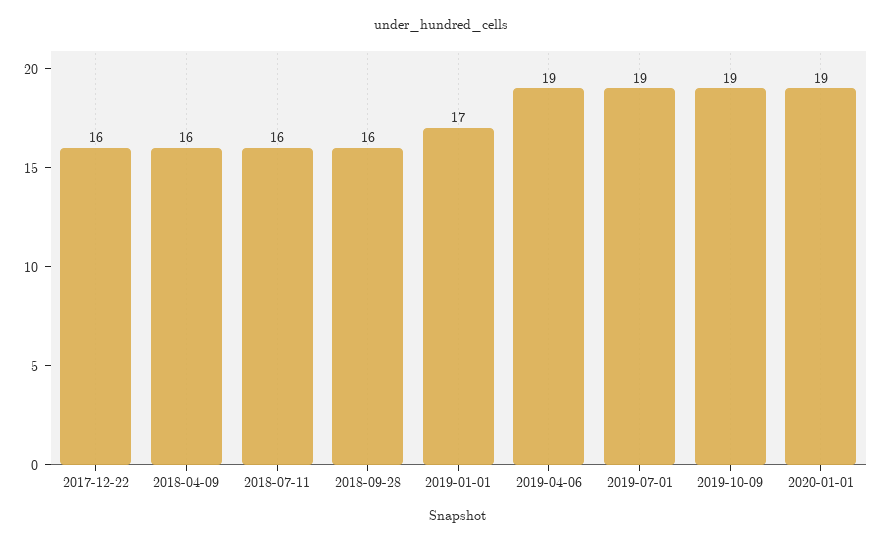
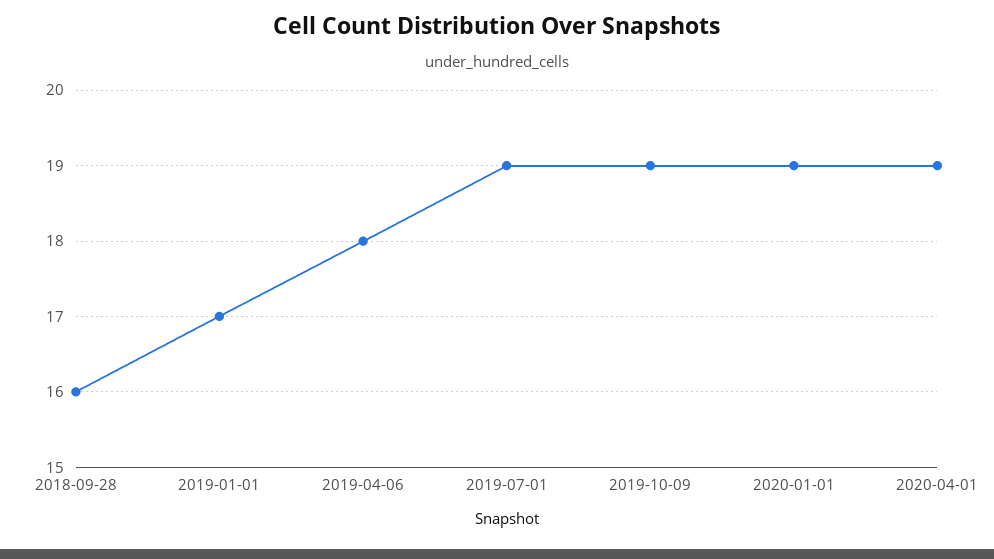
2017-12-22: 16 -> none
2018-04-09: 16 -> none
2018-07-11: 16 -> none
2019-04-06: 19 -> 18
2020-04-01: none -> 19

